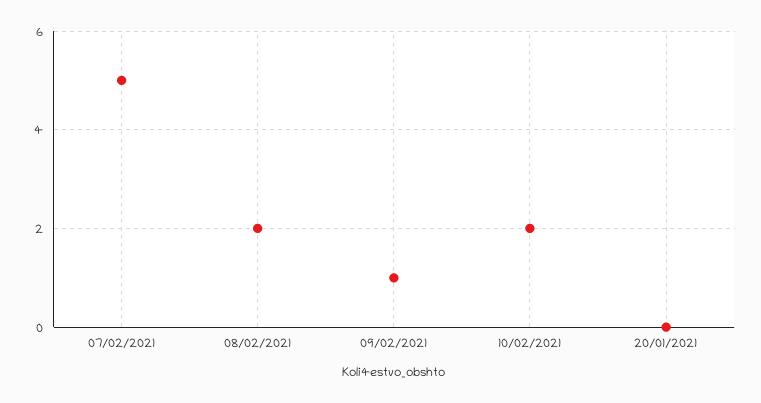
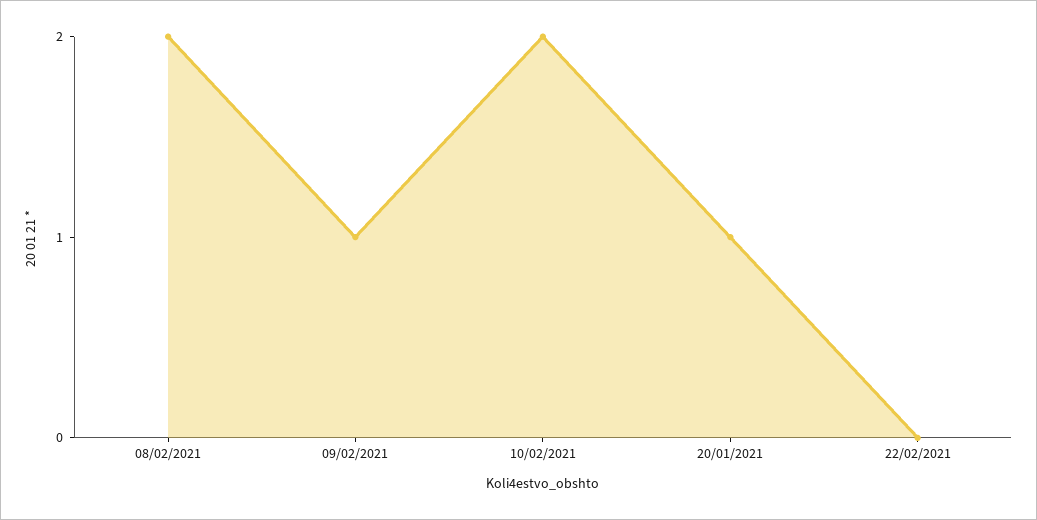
07/02/2021: 5 -> none
20/01/2021: 0 -> 1
22/02/2021: none -> 0

